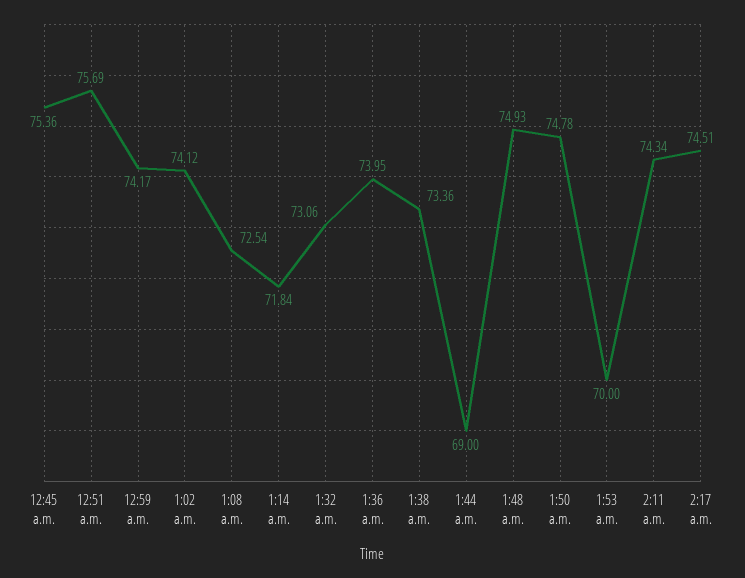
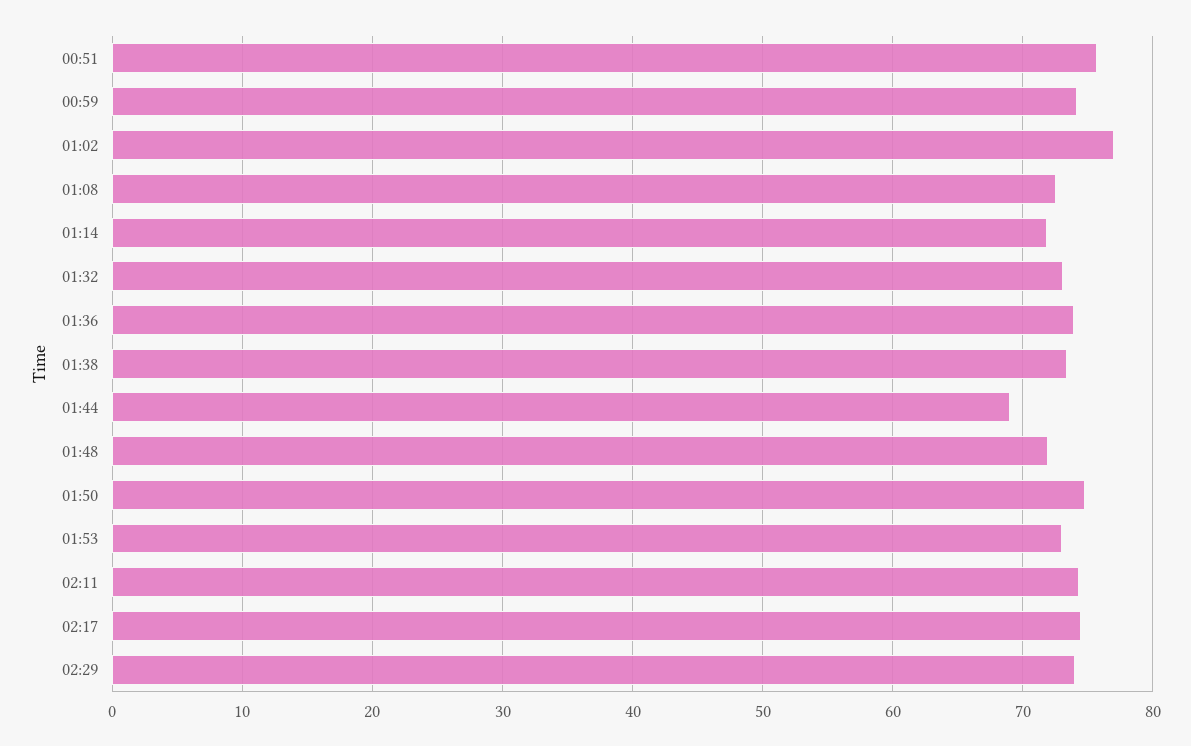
12:45 a.m.: 75.36 -> none
1:02 a.m.: 74.12 -> 77
1:48 a.m.: 74.93 -> 72
1:53 a.m.: 70 -> 73
02:29: none -> 74

